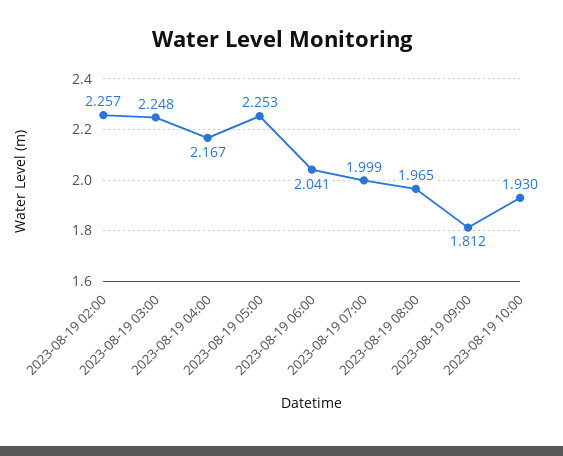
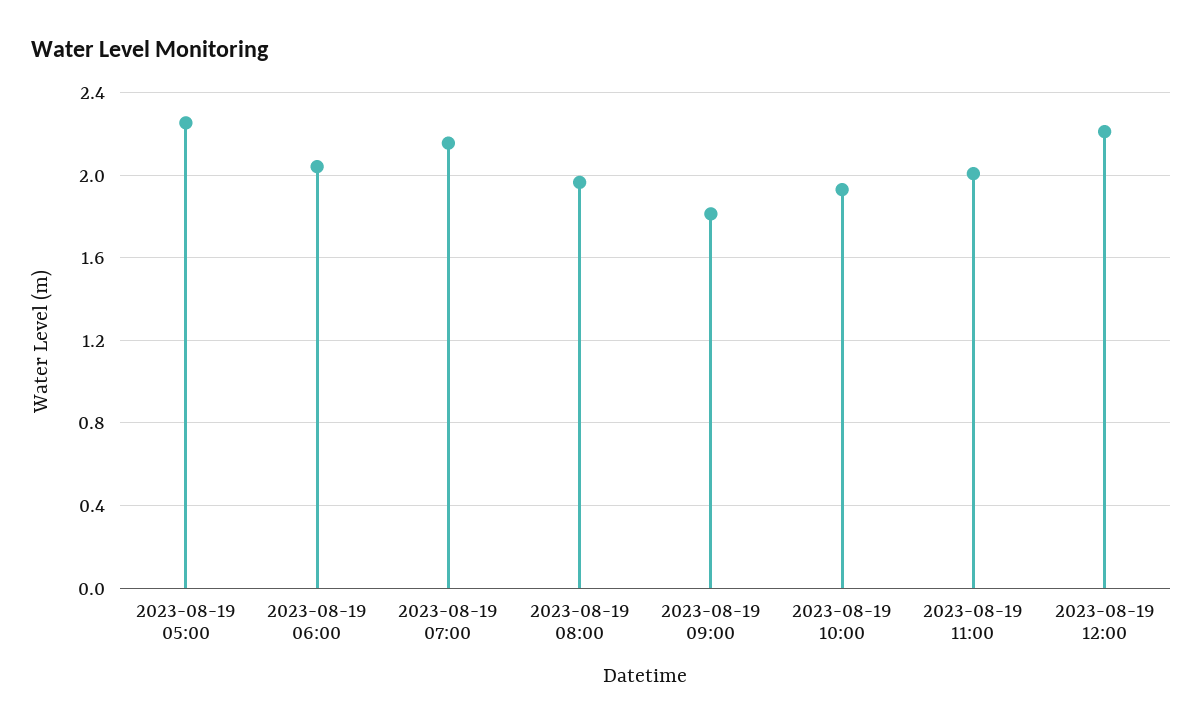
2023-08-19 02:00: 2.257 -> none
2023-08-19 03:00: 2.248 -> none
2023-08-19 04:00: 2.167 -> none
2023-08-19 07:00: 1.999 -> 2.15
2023-08-19 11:00: none -> 2
2023-08-19 12:00: none -> 2.2

